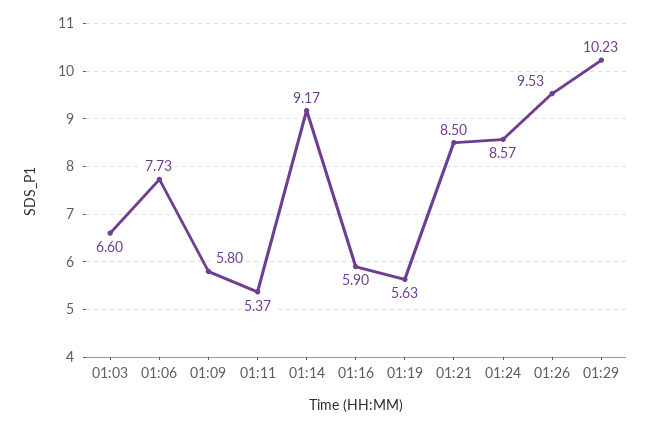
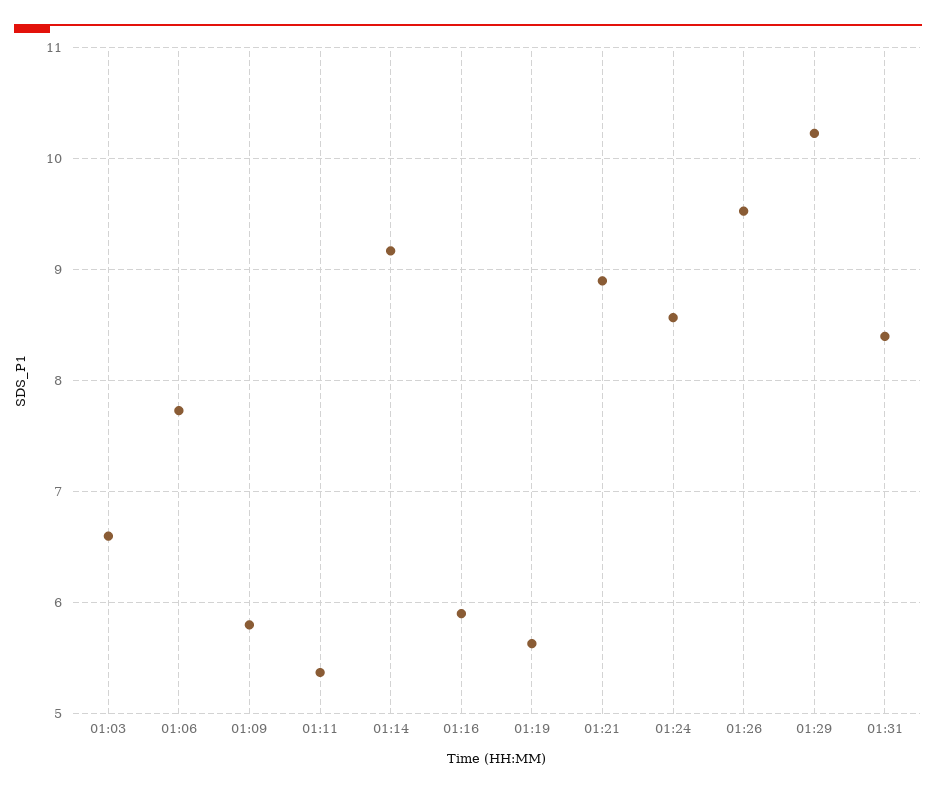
01:21: 8.5 -> 8.9
01:31: none -> 8.4

